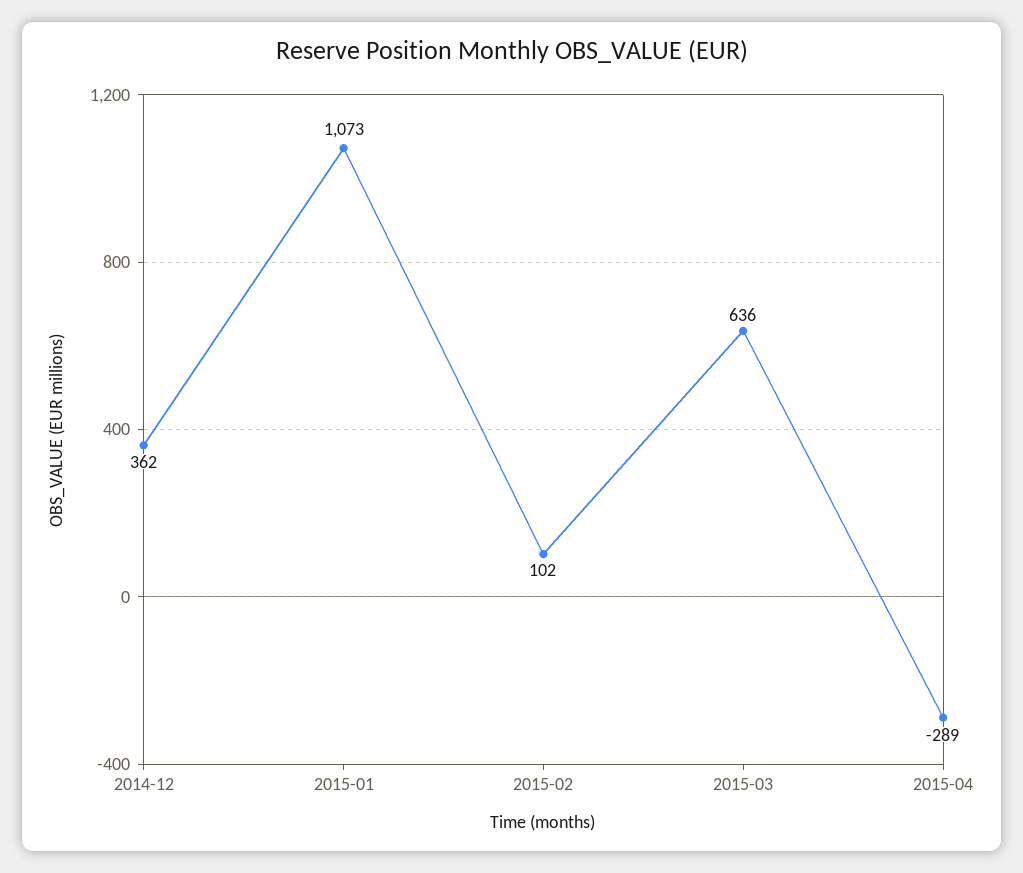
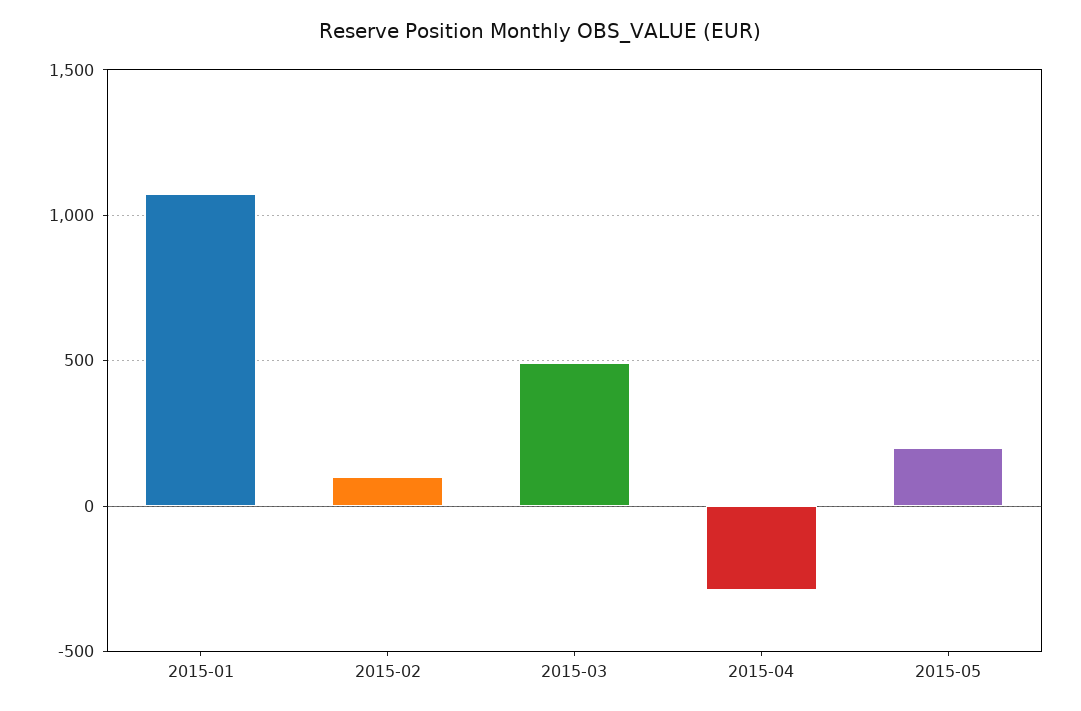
2014-12: 362 -> none
2015-03: 636 -> 500
2015-05: none -> 200

